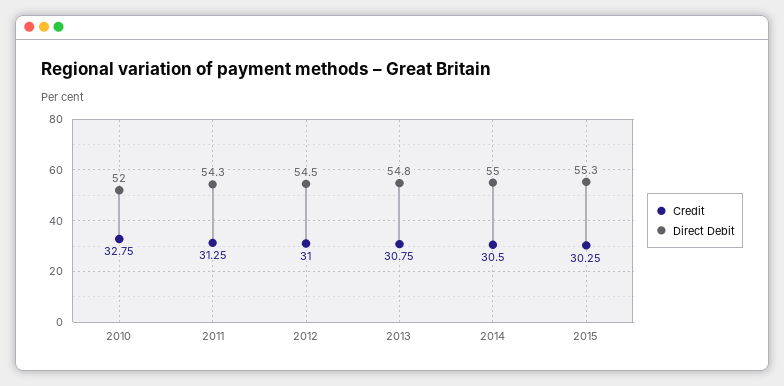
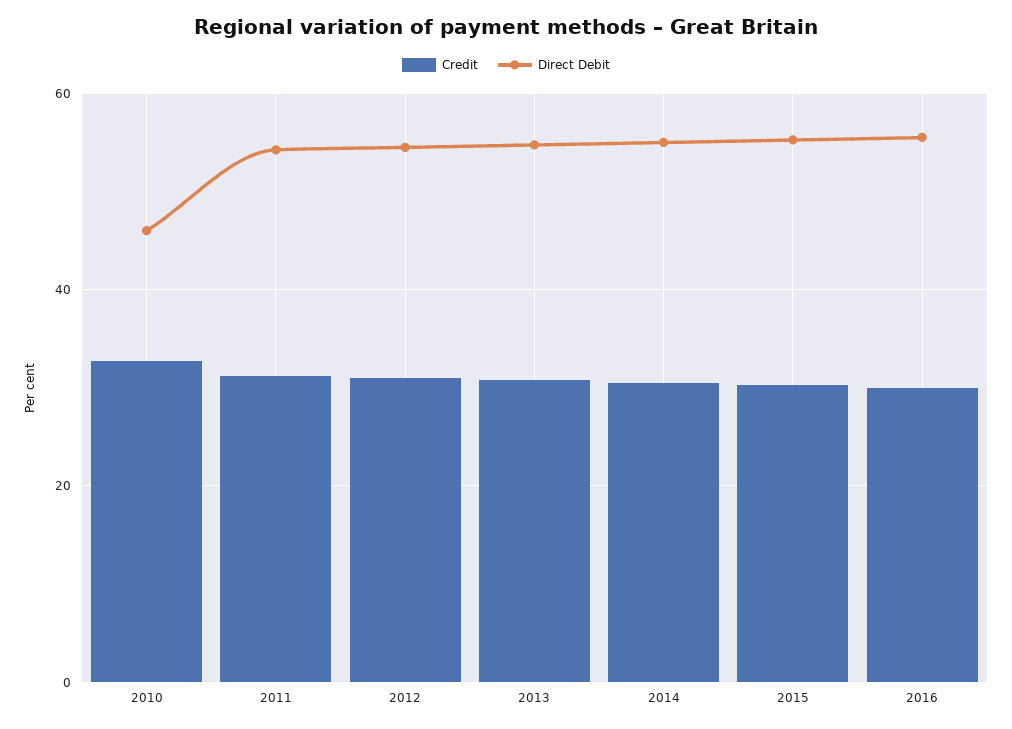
Direct Debit, 2010: 52 -> 46
Credit, 2016: none -> 30
Direct Debit, 2016: none -> 56

